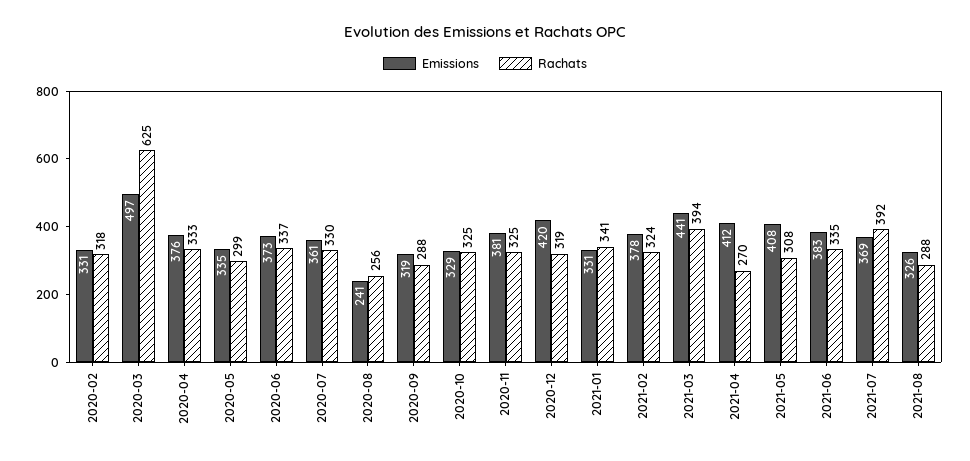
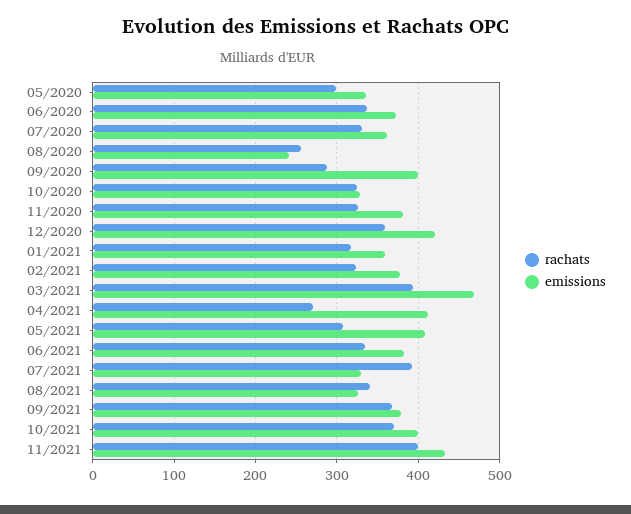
Emissions, 2020-02: 331 -> none
Rachats, 2020-02: 318 -> none
Emissions, 2020-03: 497 -> none
Rachats, 2020-03: 625 -> none
Emissions, 2020-04: 376 -> none
Rachats, 2020-04: 333 -> none
Emissions, 2020-09: 319 -> 400
Rachats, 2020-12: 319 -> 360
Emissions, 2021-01: 331 -> 360
Rachats, 2021-01: 341 -> 320
Emissions, 2021-03: 441 -> 470
Emissions, 2021-07: 369 -> 330
Rachats, 2021-08: 288 -> 340
Rachats, 09/2021: none -> 370
Emissions, 09/2021: none -> 380
Rachats, 10/2021: none -> 370
Emissions, 10/2021: none -> 400
Rachats, 11/2021: none -> 400
Emissions, 11/2021: none -> 430

